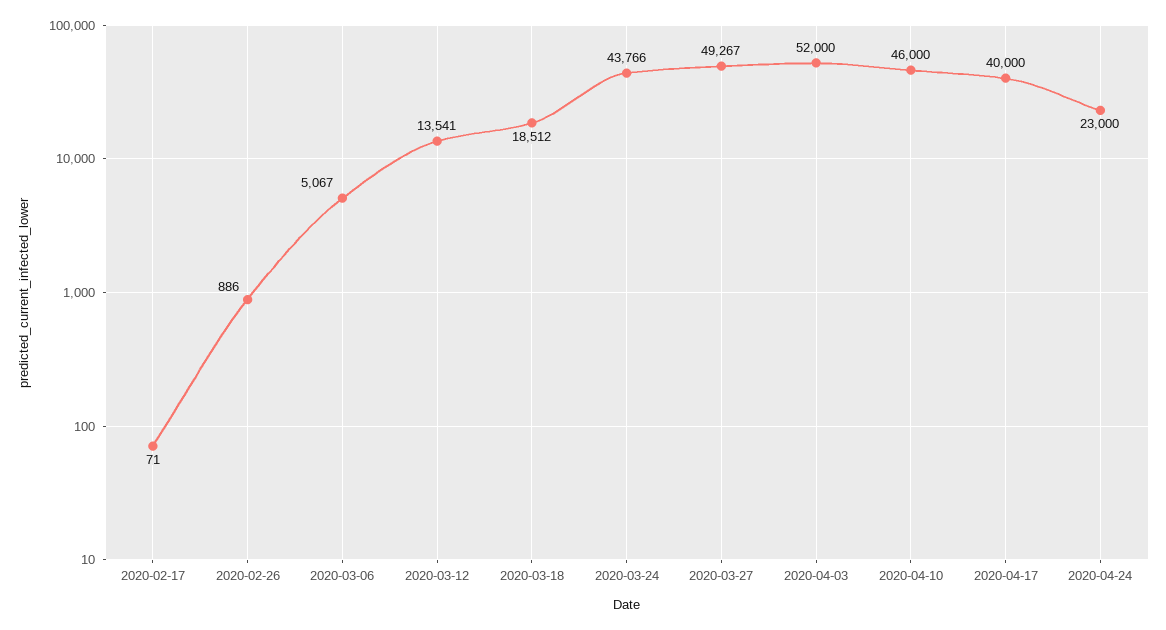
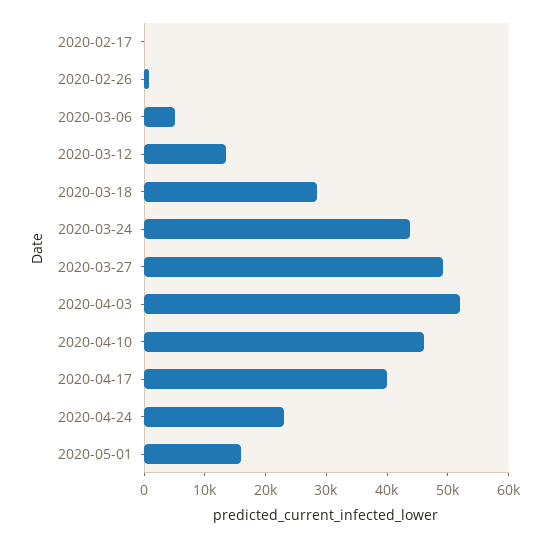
2020-03-18: 18512 -> 28000
2020-05-01: none -> 16000

